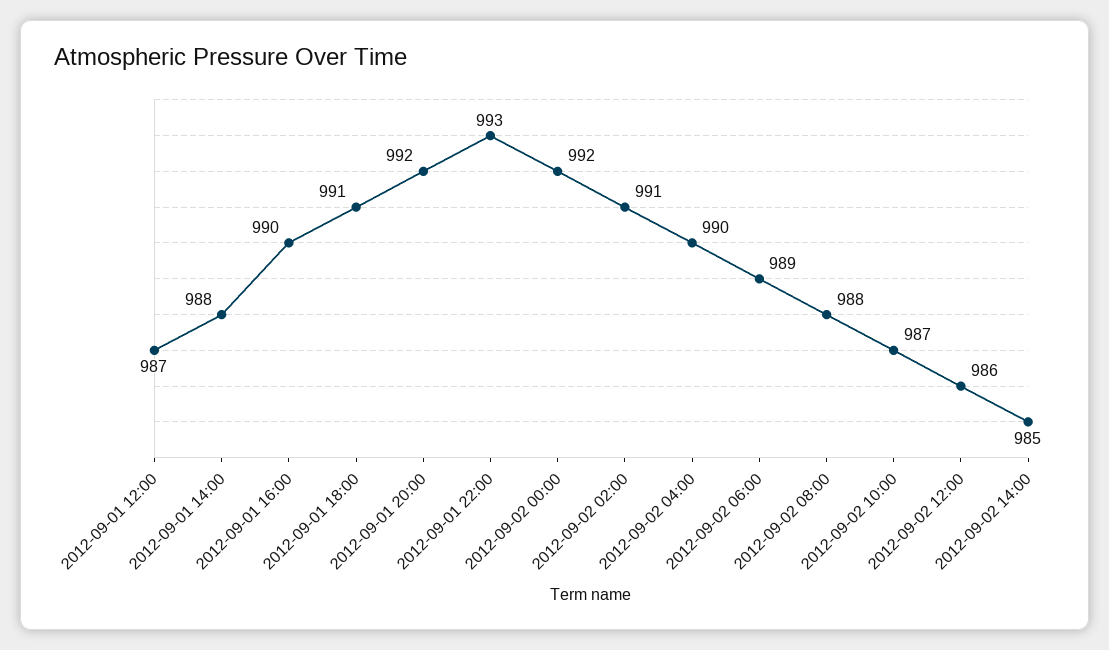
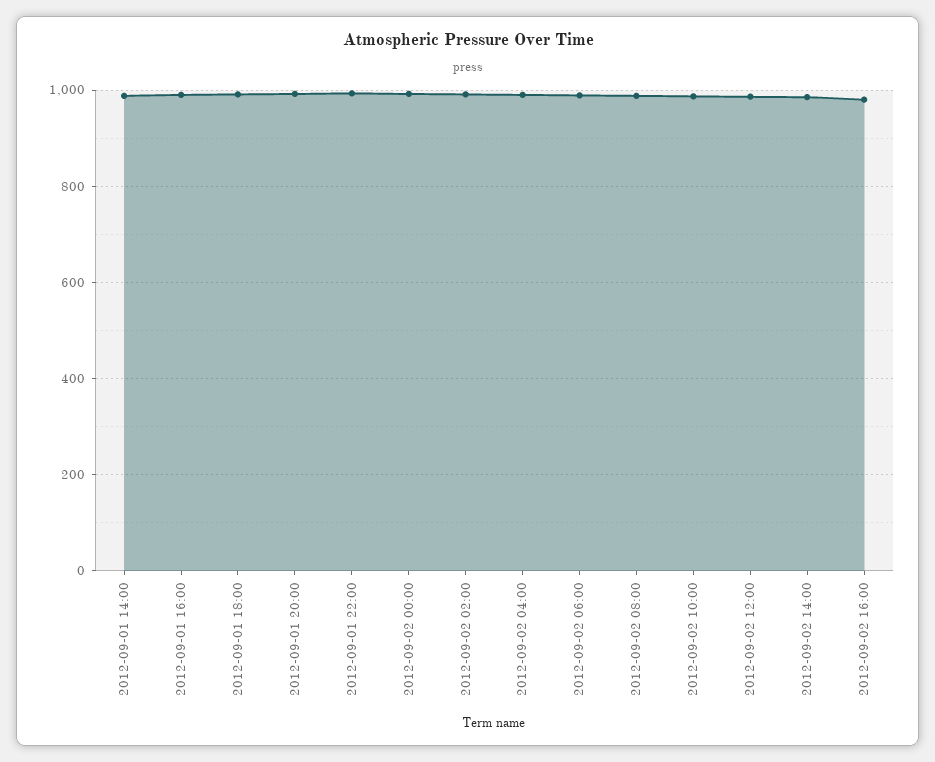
2012-09-01 12:00: 987 -> none
2012-09-02 16:00: none -> 980

